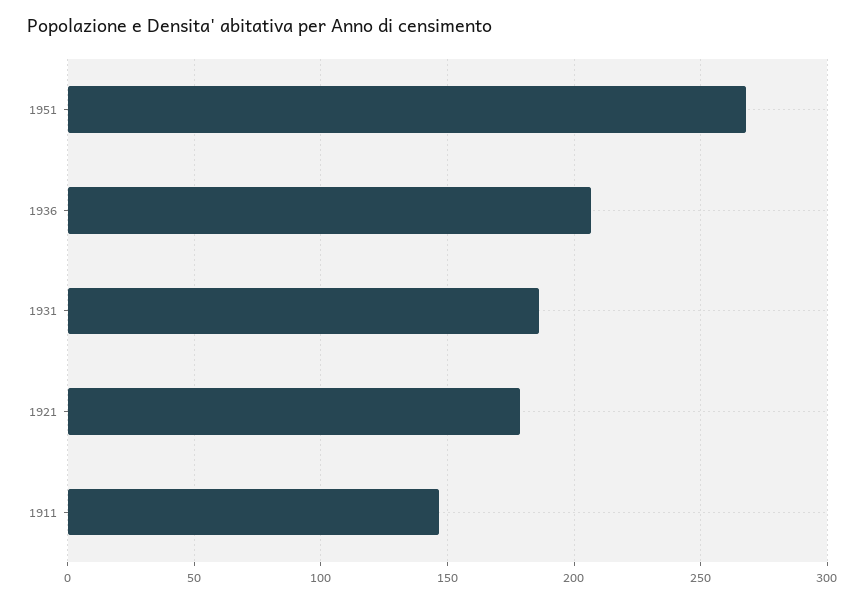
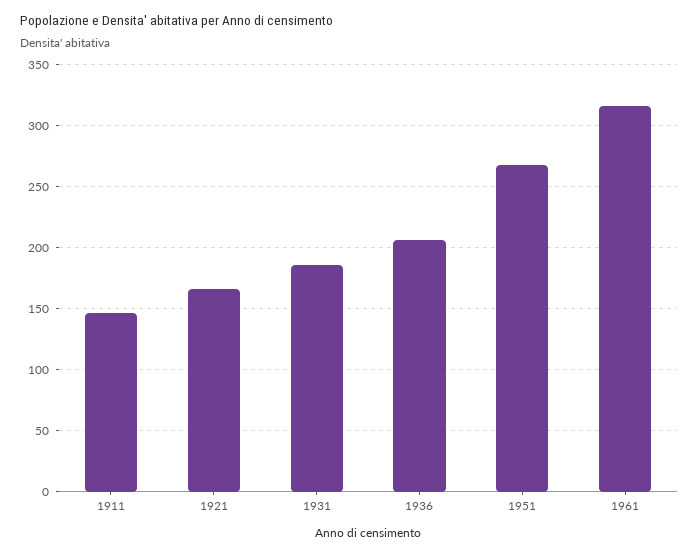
1921: 180 -> 165
1961: none -> 315

